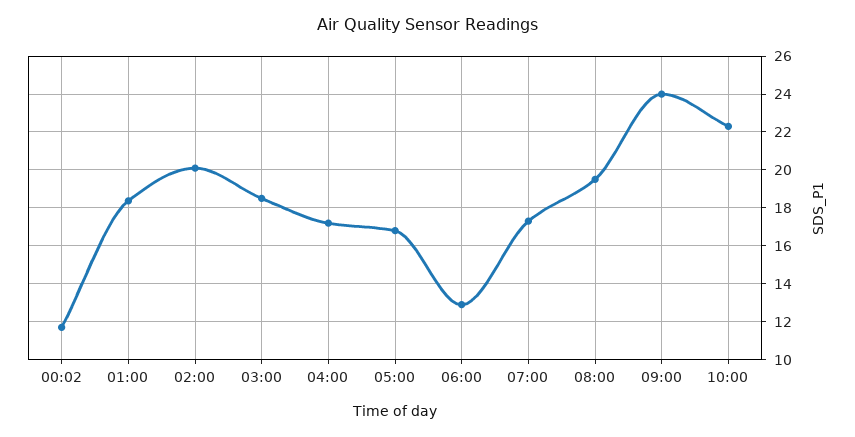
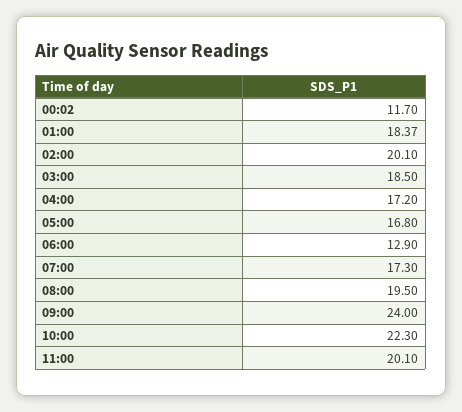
11:00: none -> 20.1

